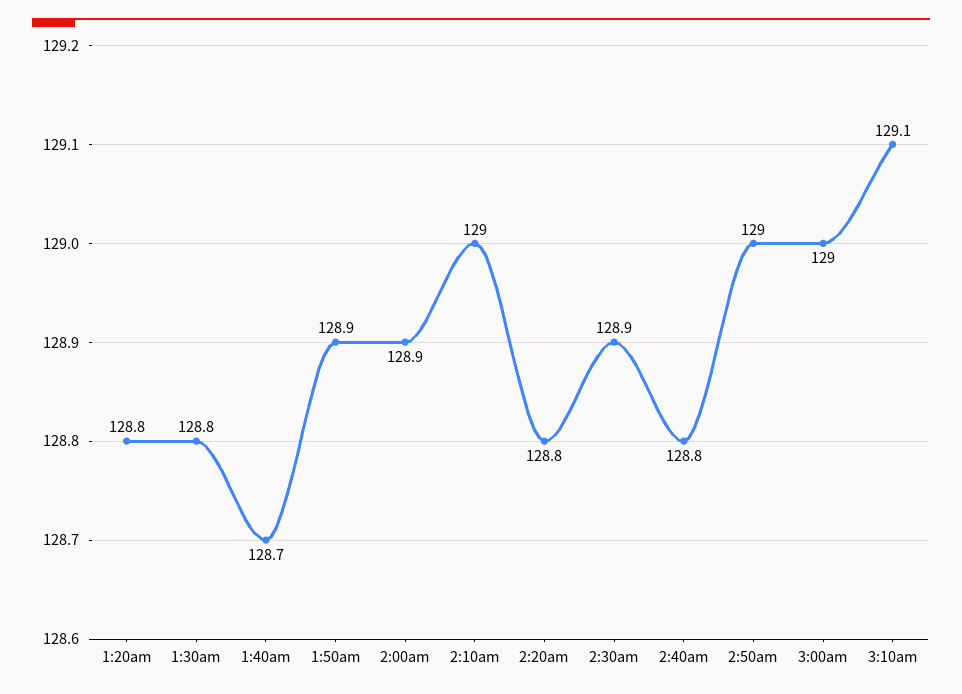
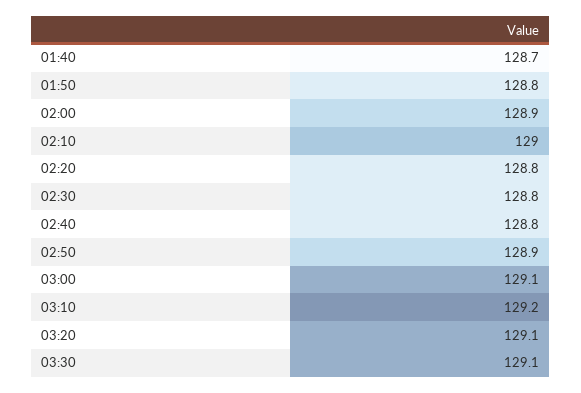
1:20am: 128.8 -> none
1:30am: 128.8 -> none
1:50am: 128.9 -> 128.8
2:30am: 128.9 -> 128.8
2:50am: 129 -> 128.9
3:00am: 129 -> 129.1
3:10am: 129.1 -> 129.2
03:20: none -> 129.1
03:30: none -> 129.1

